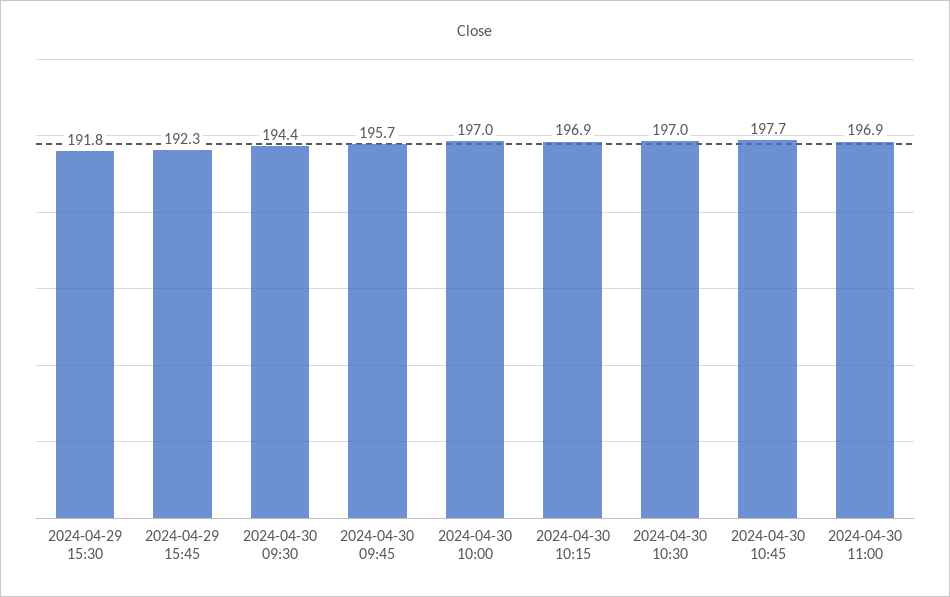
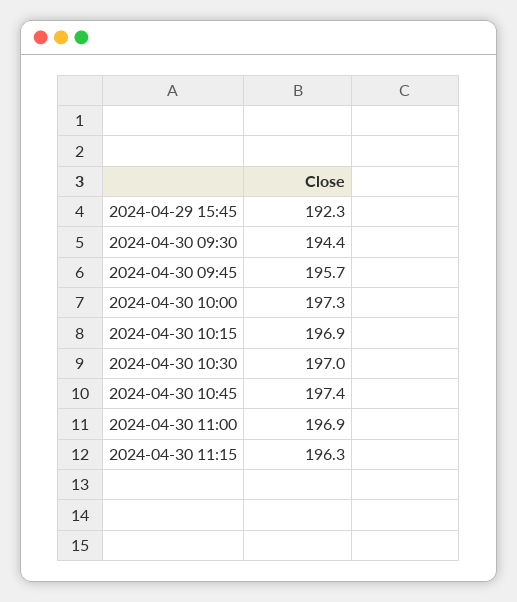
2024-04-29 15:30: 191.8 -> none
2024-04-30 10:00: 197 -> 197.3
2024-04-30 10:45: 197.7 -> 197.4
2024-04-30 11:15: none -> 196.3

